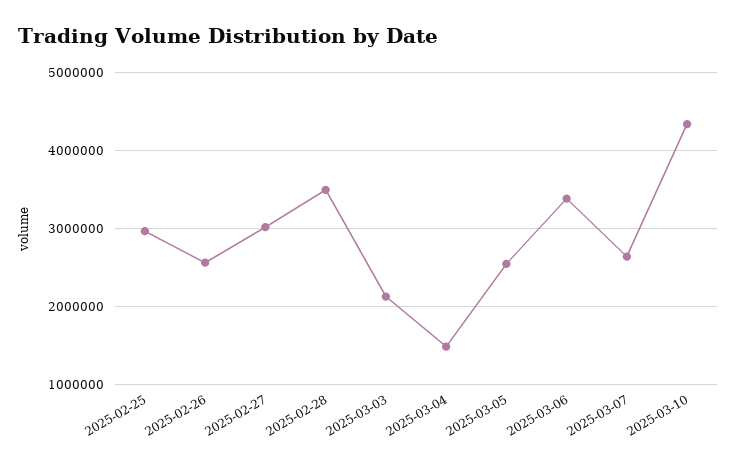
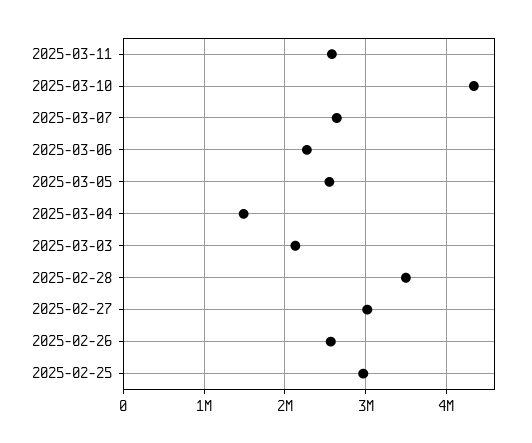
2025-03-06: 3400000 -> 2300000
2025-03-11: none -> 2600000

